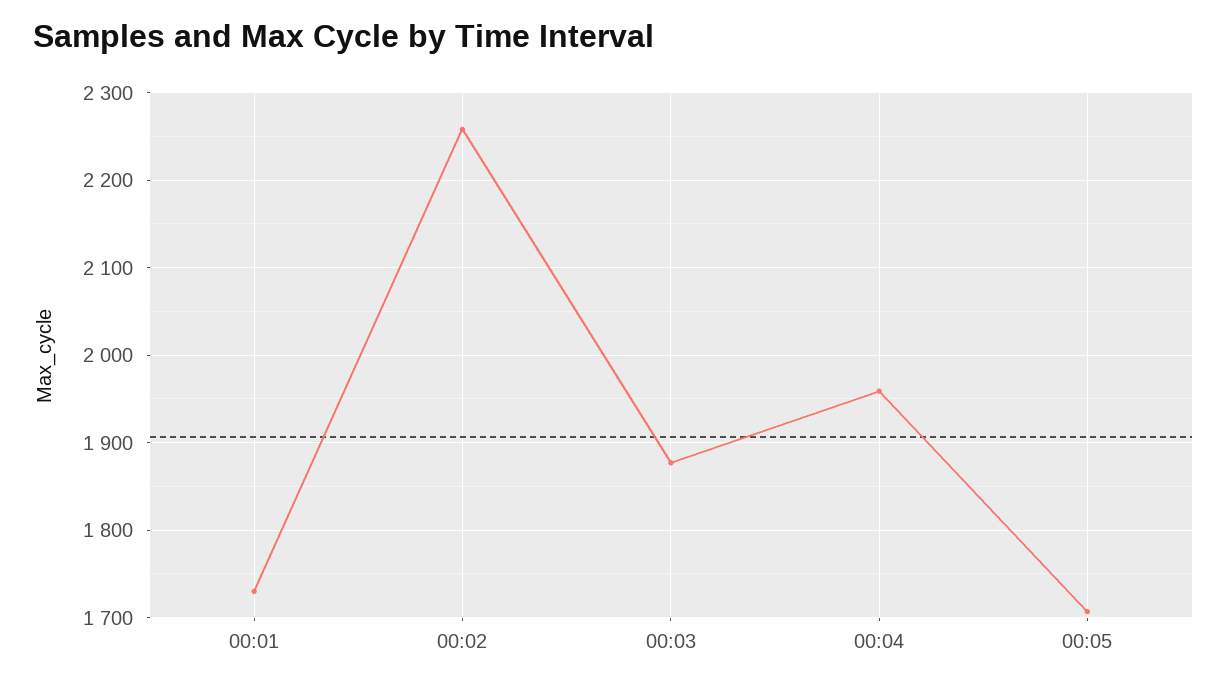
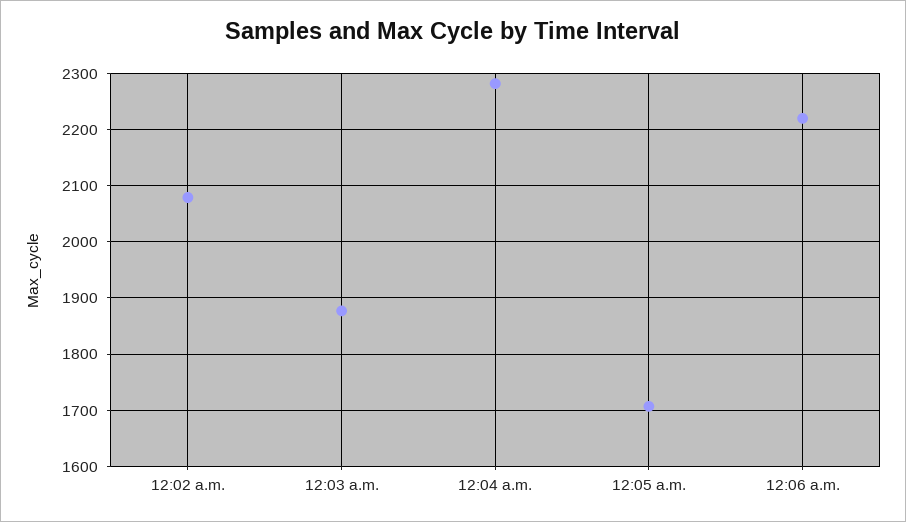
00:01: 1730 -> none
00:02: 2260 -> 2080
00:04: 1960 -> 2280
12:06 a.m.: none -> 2220

